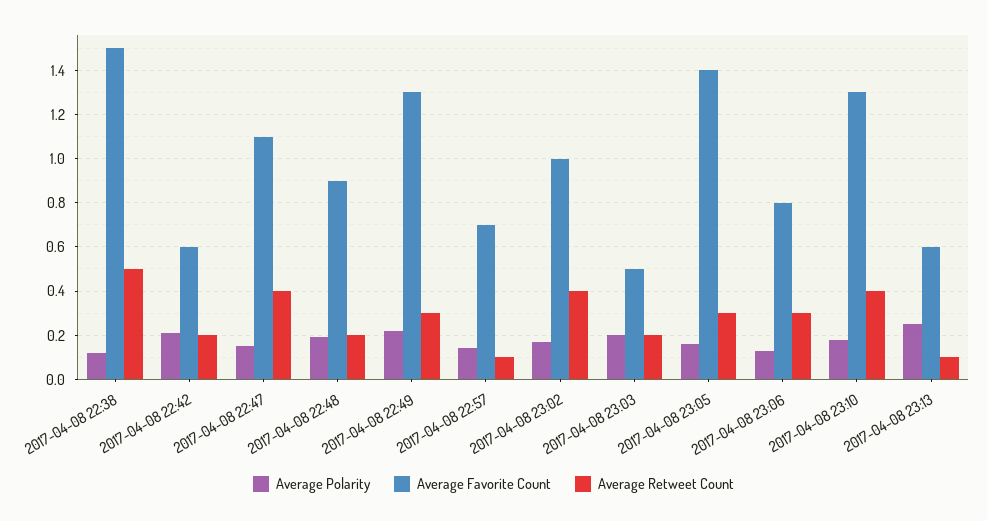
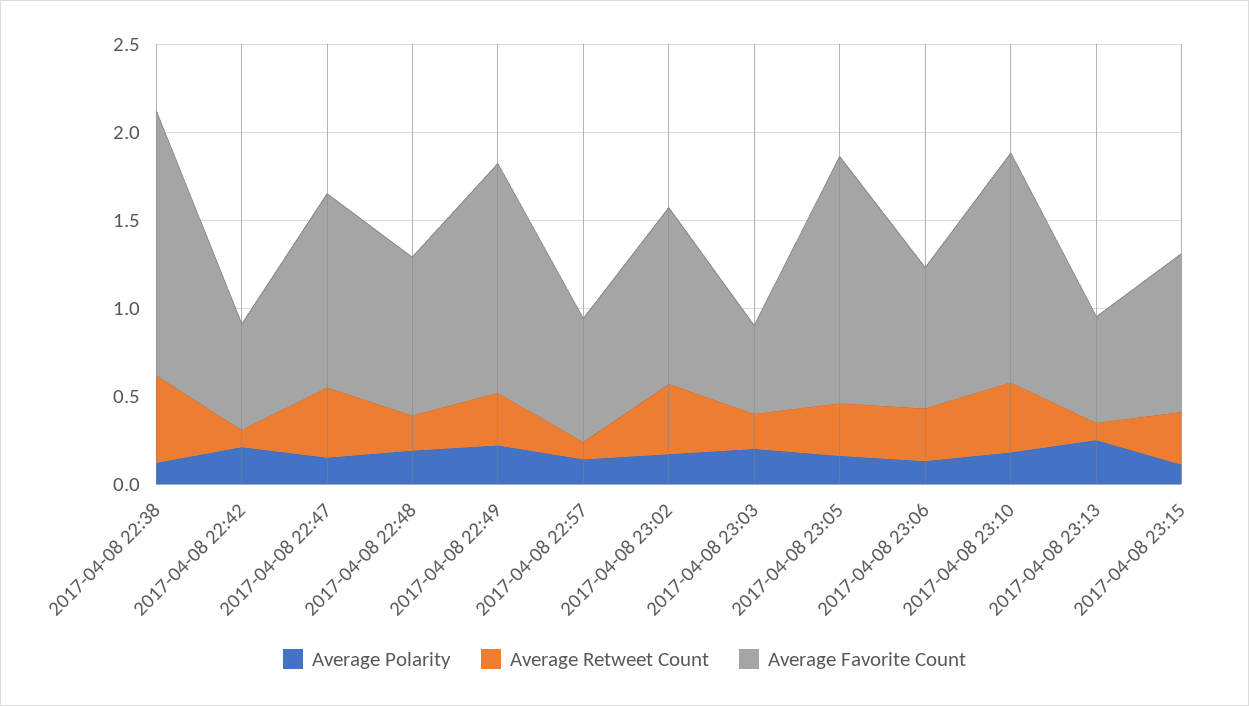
Average Retweet Count, 2017-04-08 22:42: 0.2 -> 0.1
Average Polarity, 2017-04-08 23:15: none -> 0.1
Average Retweet Count, 2017-04-08 23:15: none -> 0.3
Average Favorite Count, 2017-04-08 23:15: none -> 0.9

